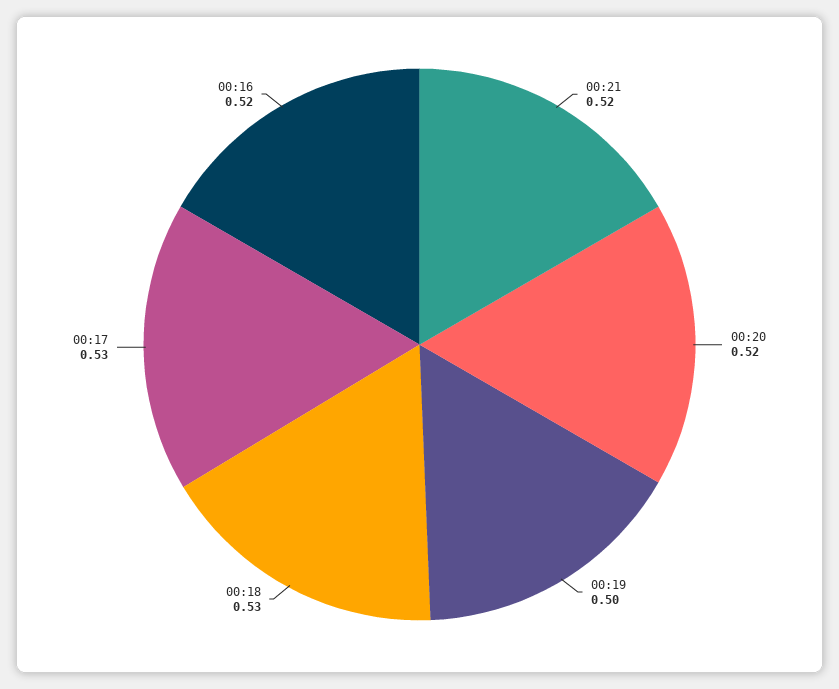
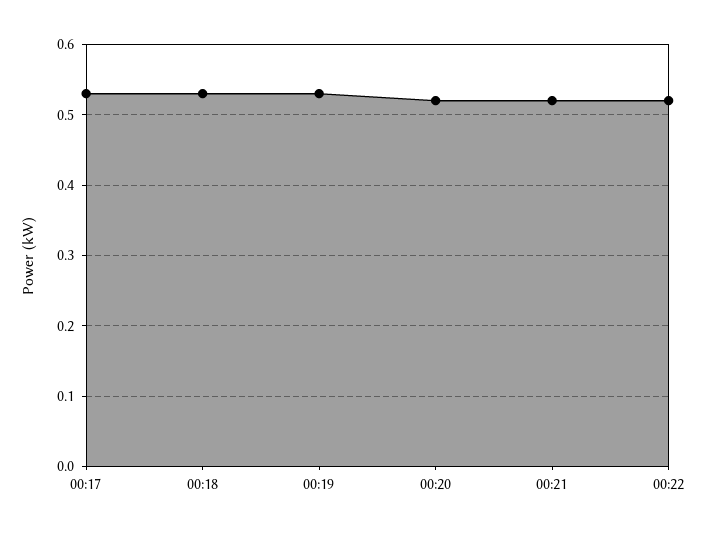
00:19: 0.5 -> 0.53
00:16: 0.52 -> none
00:22: none -> 0.52

